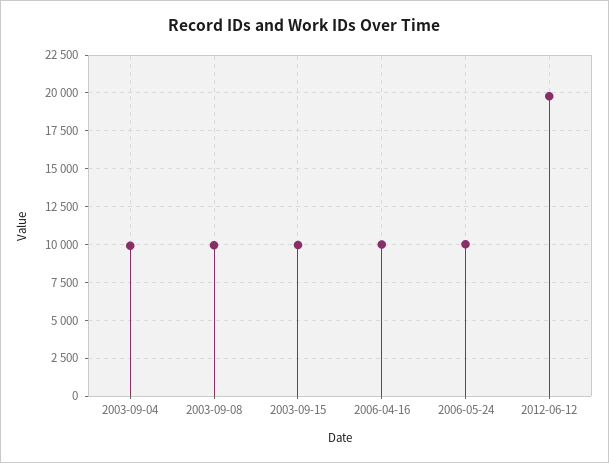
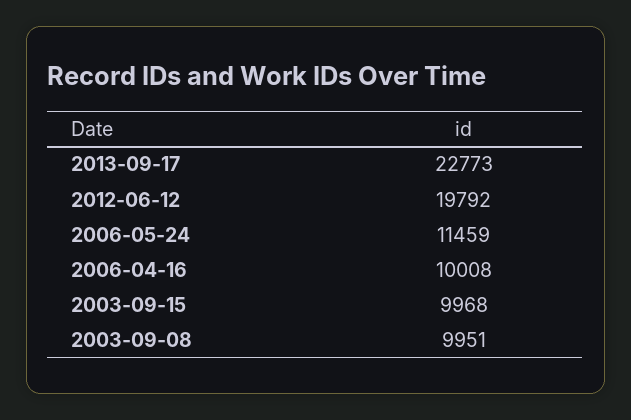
2003-09-04: 10000 -> none
2006-05-24: 10000 -> 11459
2013-09-17: none -> 22773

